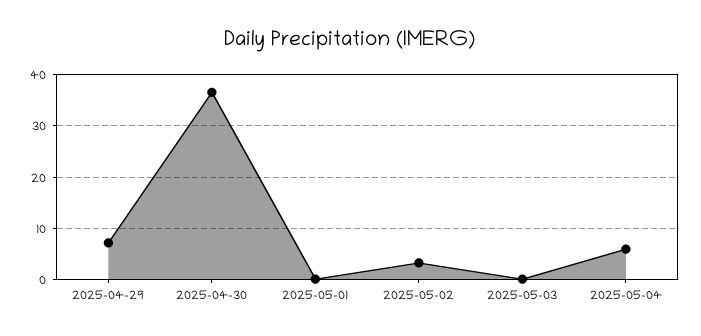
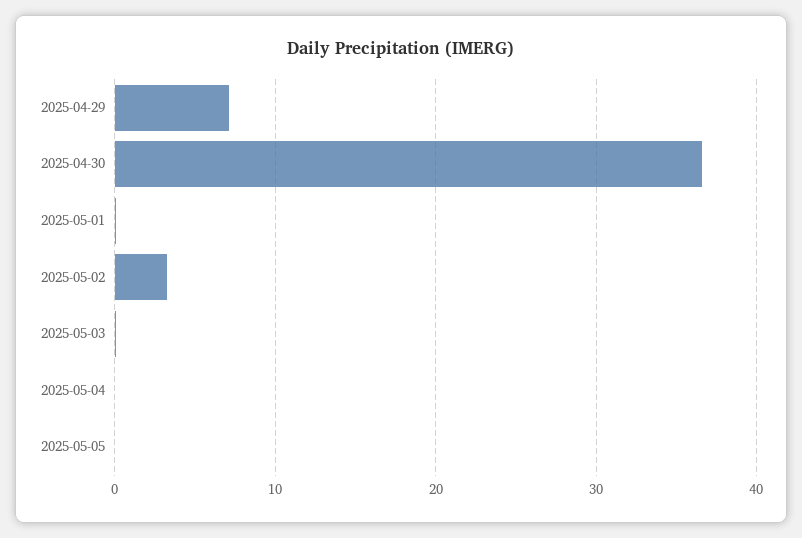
2025-05-04: 6 -> 0
2025-05-05: none -> 0

